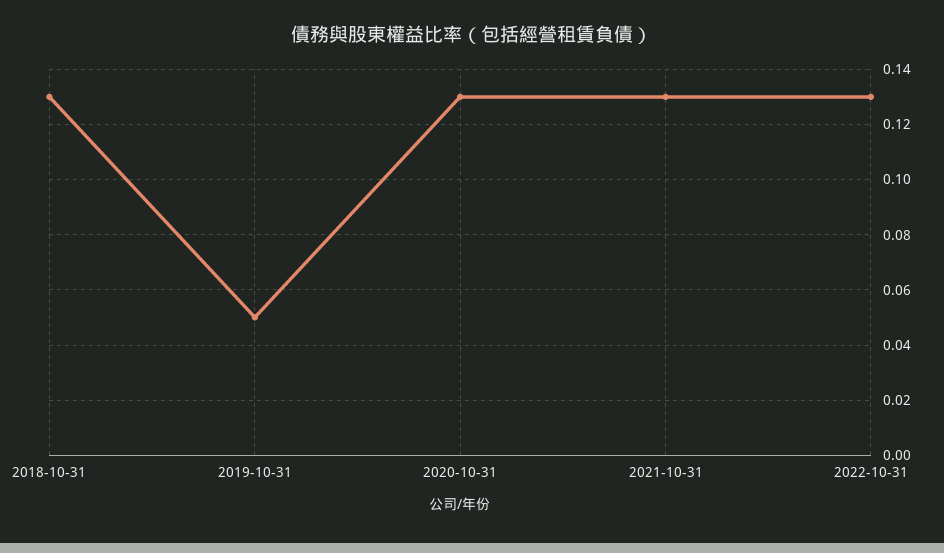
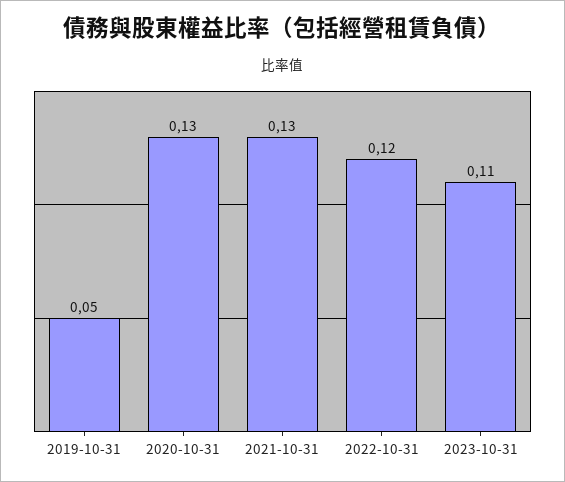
2018-10-31: 0.13 -> none
2022-10-31: 0.13 -> 0.12
2023-10-31: none -> 0.11

